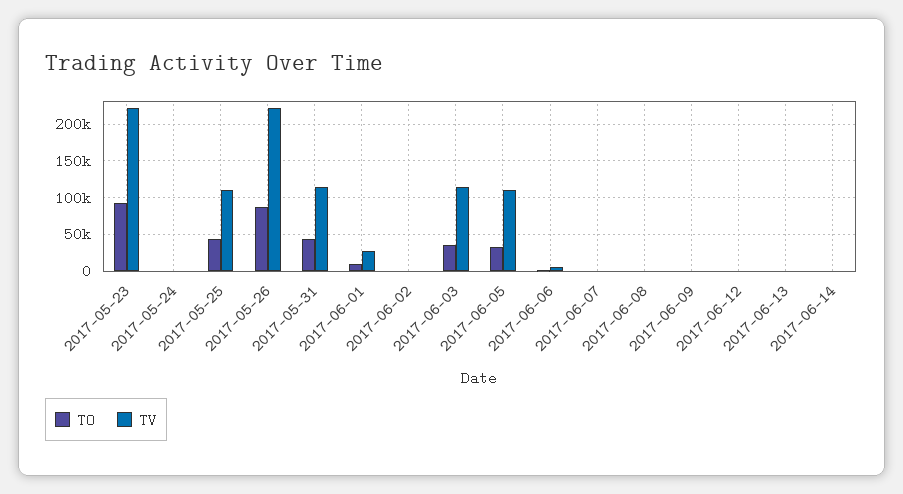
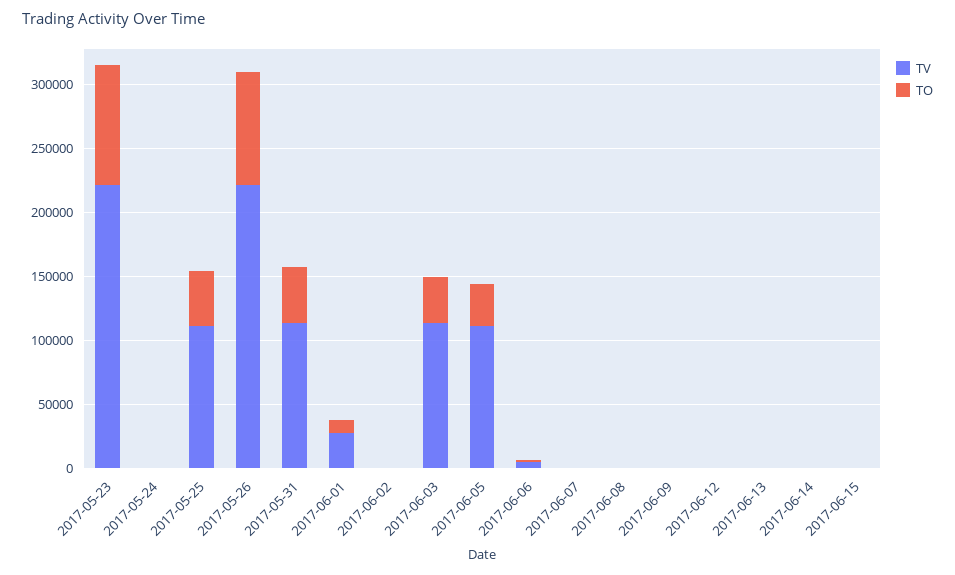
TV, 2017-06-15: none -> 0
TO, 2017-06-15: none -> 0

